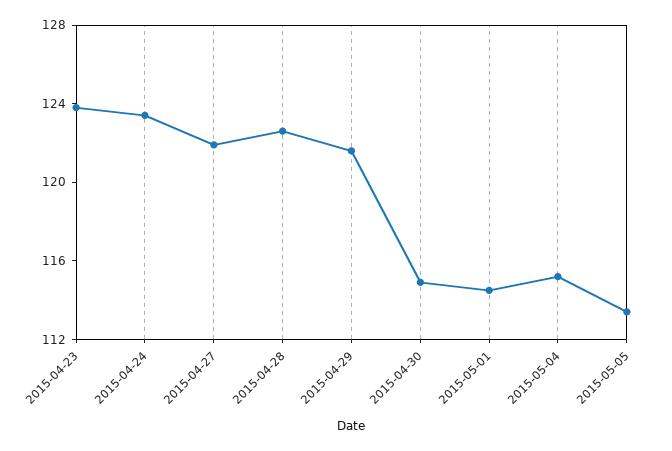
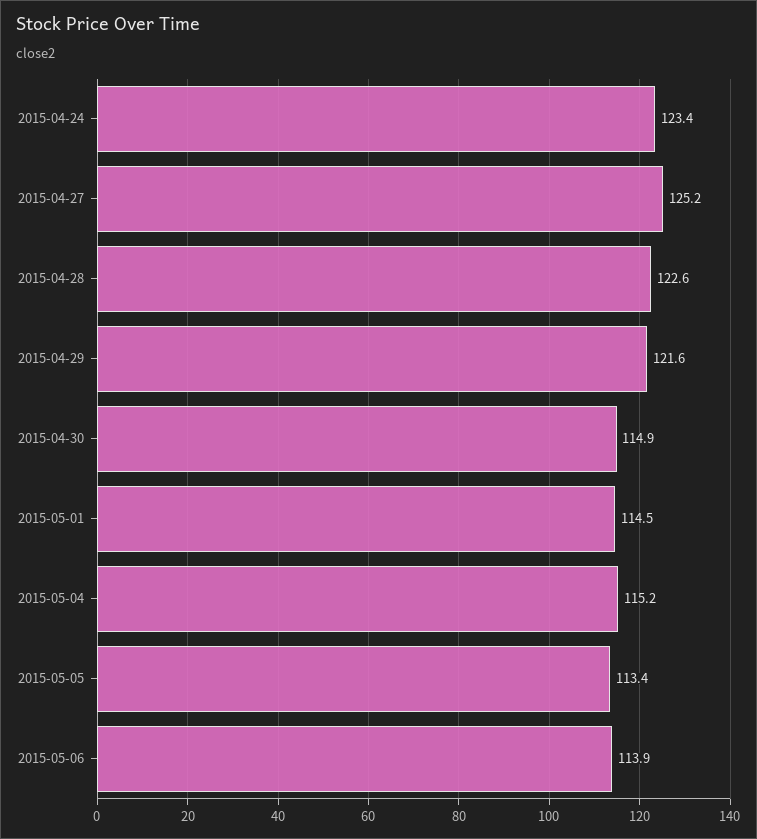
2015-04-23: 124 -> none
2015-04-27: 122 -> 125.2
2015-05-06: none -> 113.9

